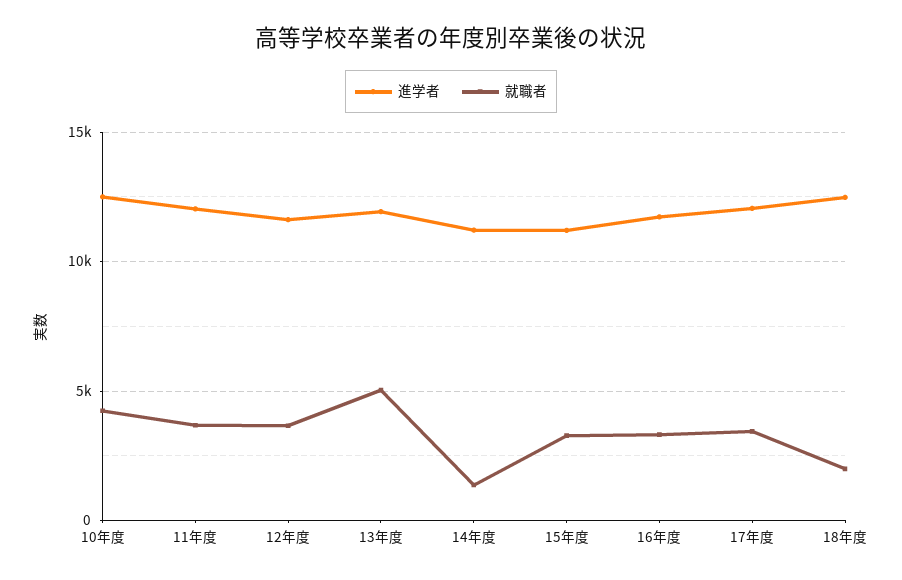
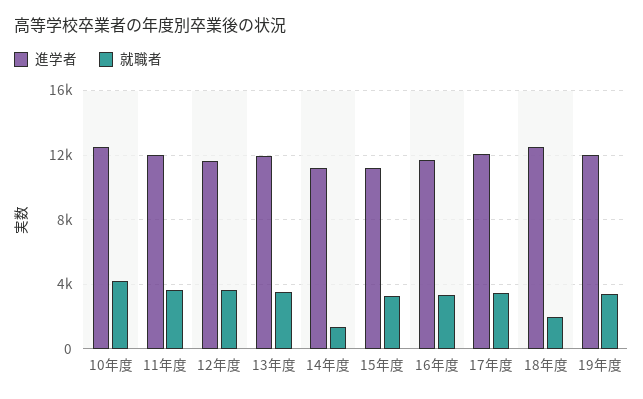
就職者, 13年度: 5000 -> 3500
進学者, 19年度: none -> 12000
就職者, 19年度: none -> 3500

